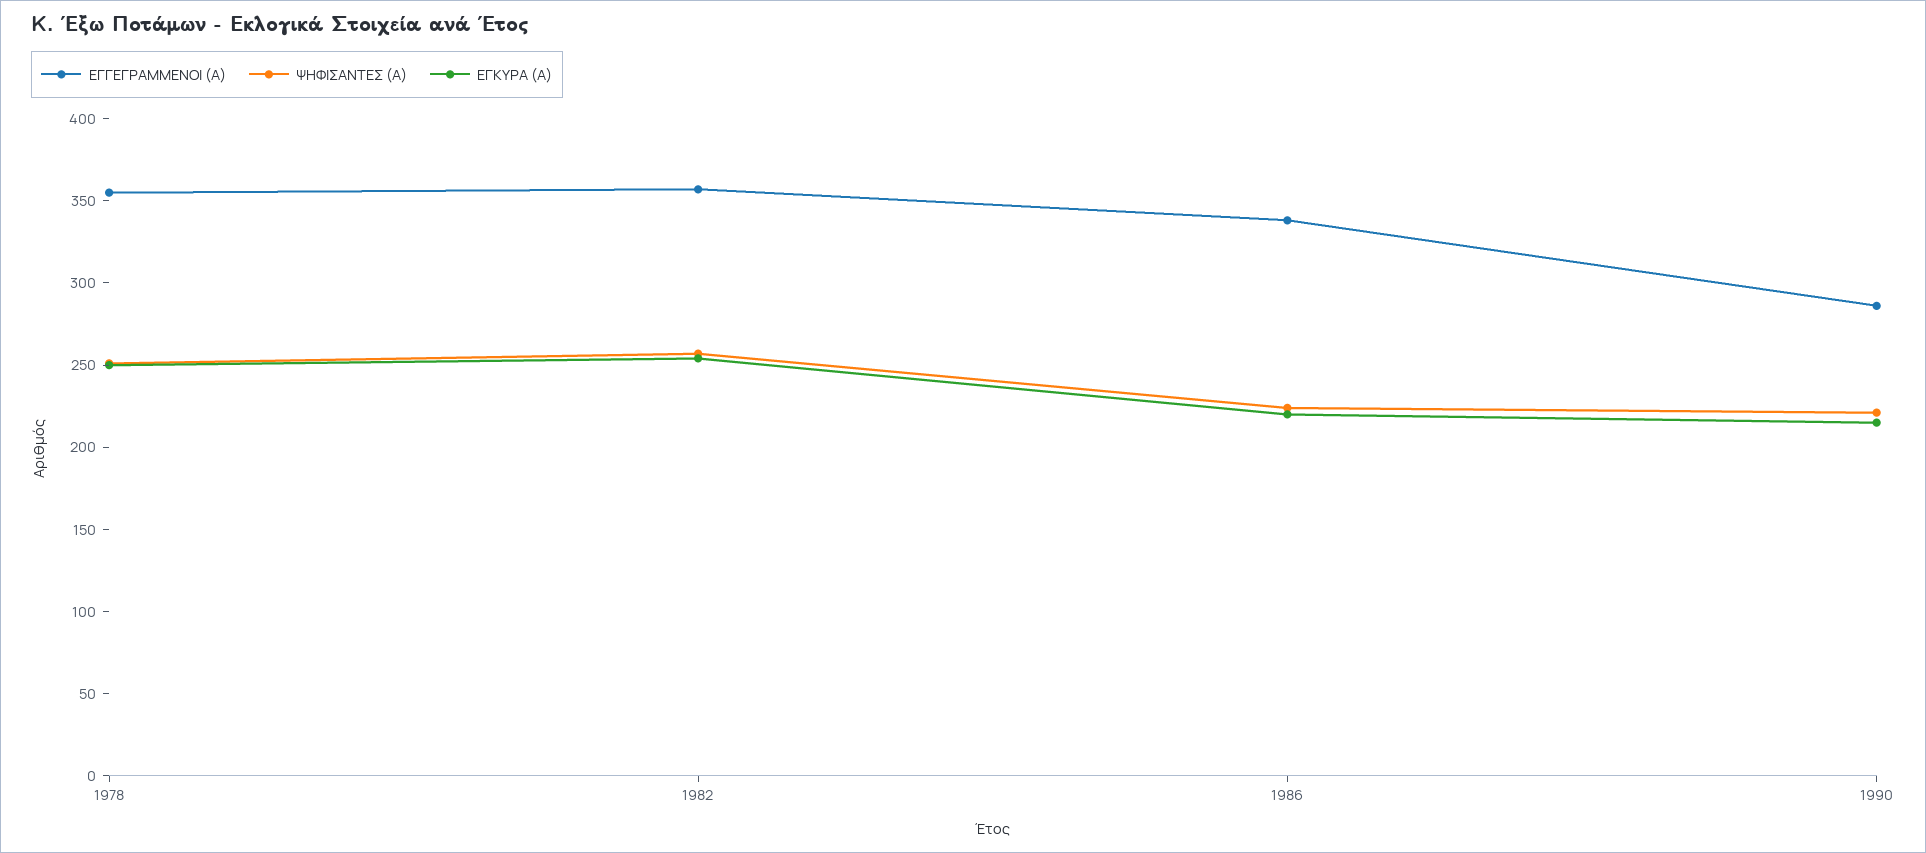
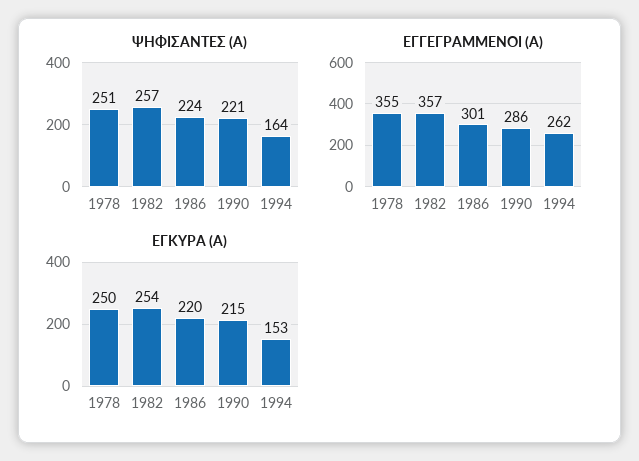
ΕΓΓΕΓΡΑΜΜΕΝΟΙ (Α), 1986: 340 -> 301
ΨΗΦΙΣΑΝΤΕΣ (Α), 1994: none -> 164
ΕΓΓΕΓΡΑΜΜΕΝΟΙ (Α), 1994: none -> 262
ΕΓΚΥΡΑ (Α), 1994: none -> 153

